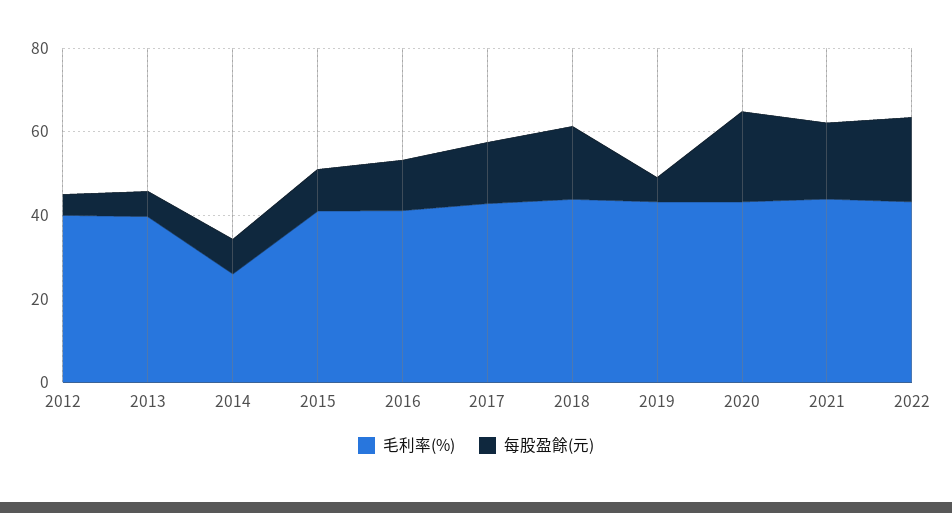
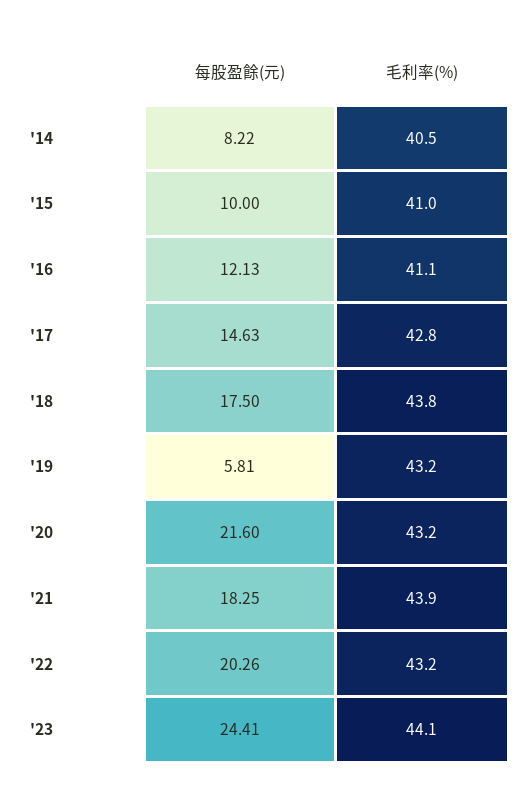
毛利率(%), 2012: 40 -> none
每股盈餘(元), 2012: 5 -> none
毛利率(%), 2013: 40 -> none
每股盈餘(元), 2013: 5 -> none
毛利率(%), 2014: 25 -> 40.5
每股盈餘(元), '23: none -> 24.41
毛利率(%), '23: none -> 44.1

